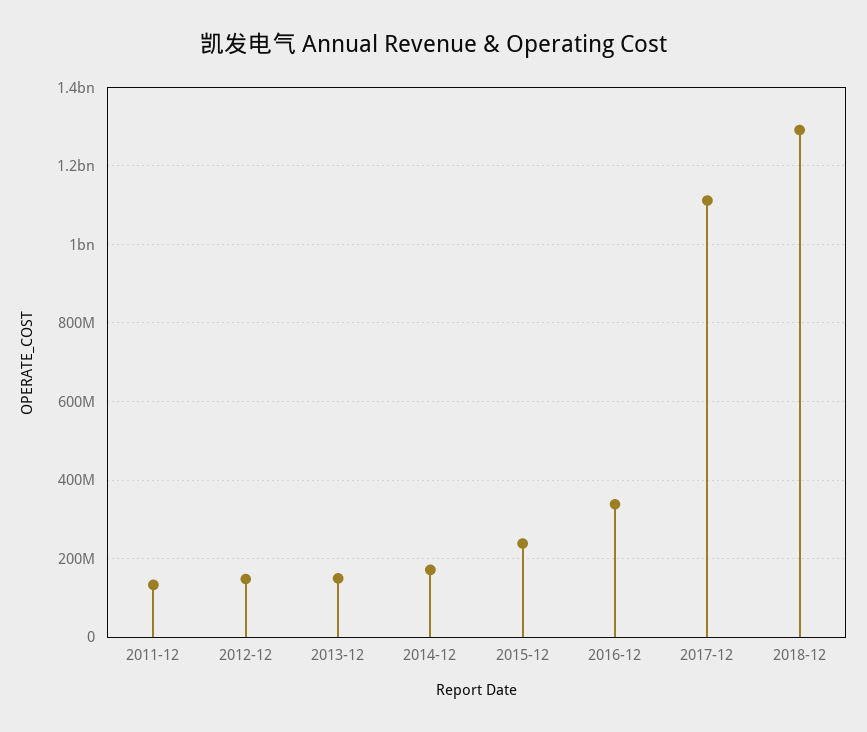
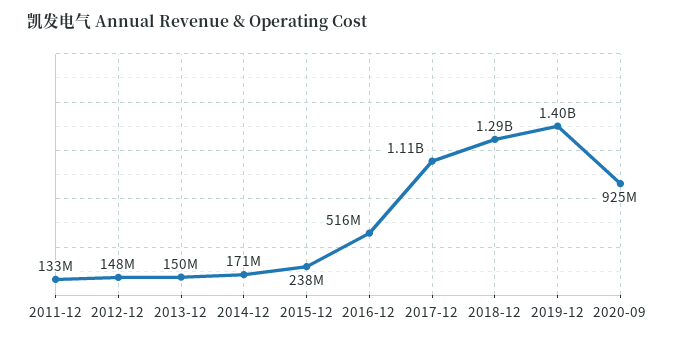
2016-12: 340000000 -> 516000000
2019-12: none -> 1400000000
2020-09: none -> 925000000

